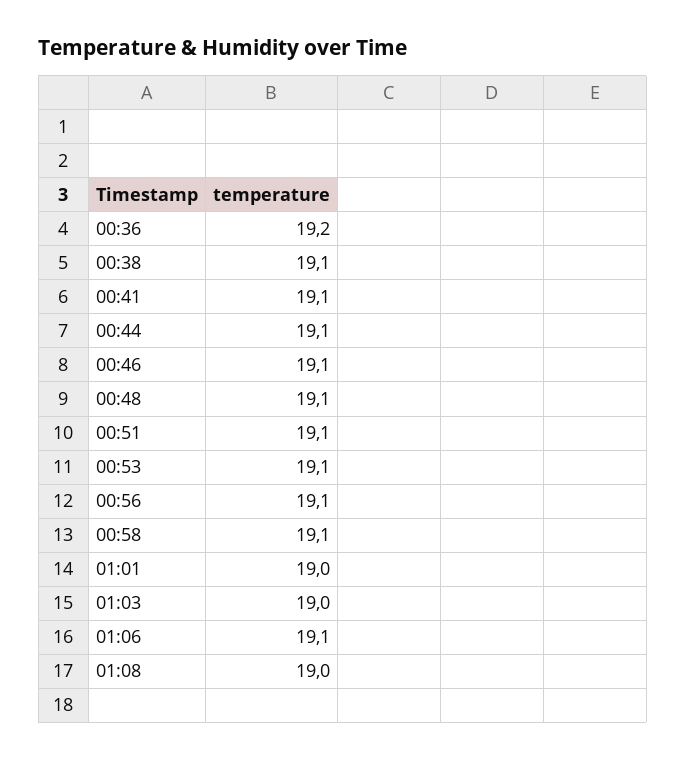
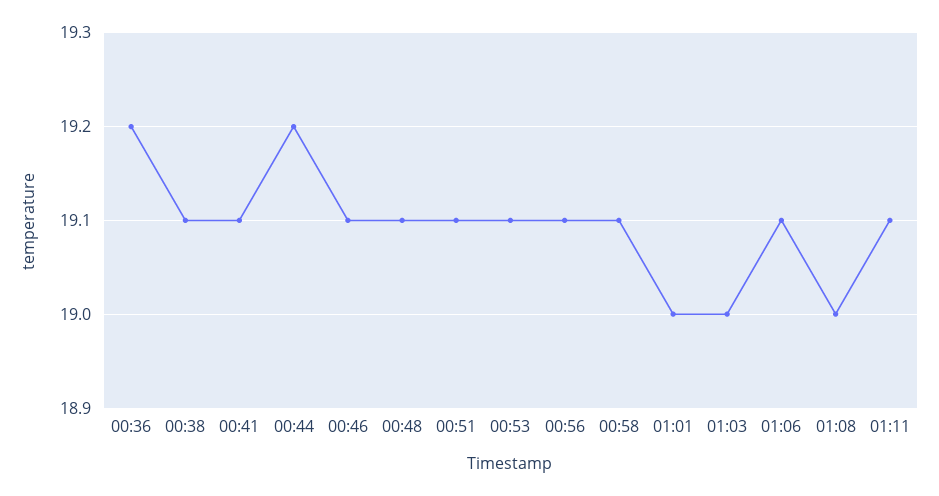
00:44: 19.1 -> 19.2
01:11: none -> 19.1

